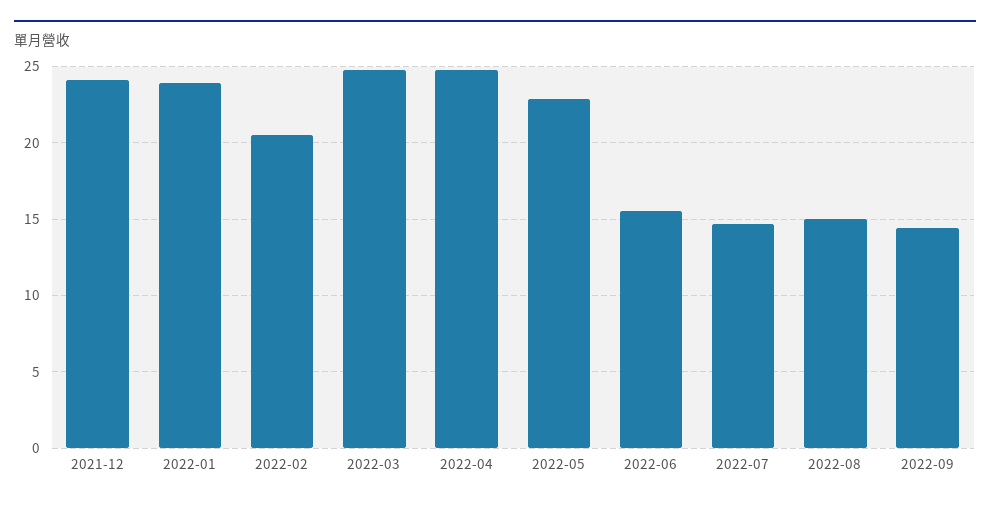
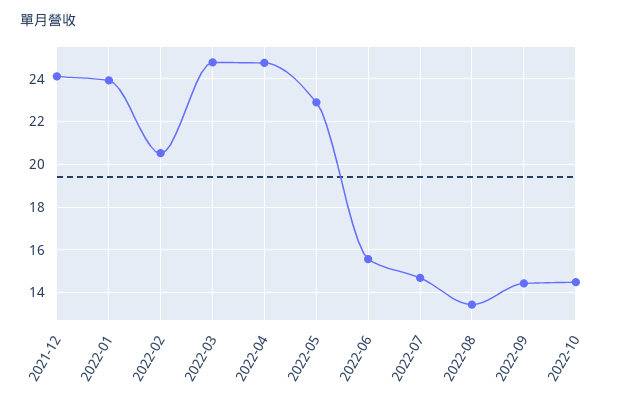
2022-08: 15 -> 13.5
2022-10: none -> 14.5

